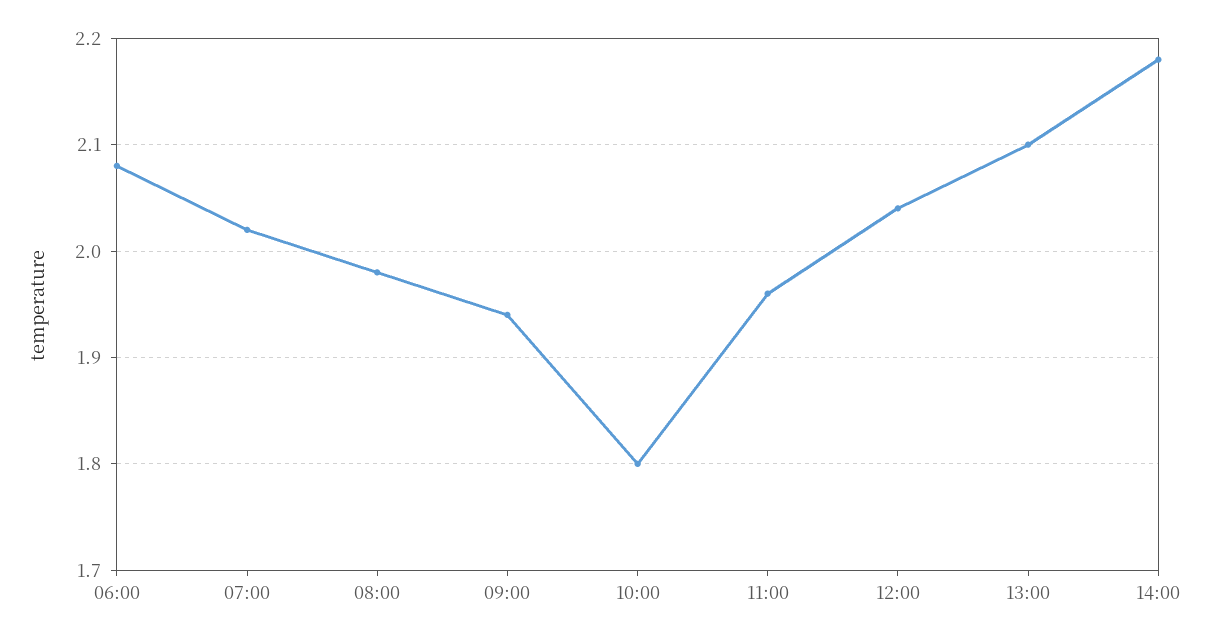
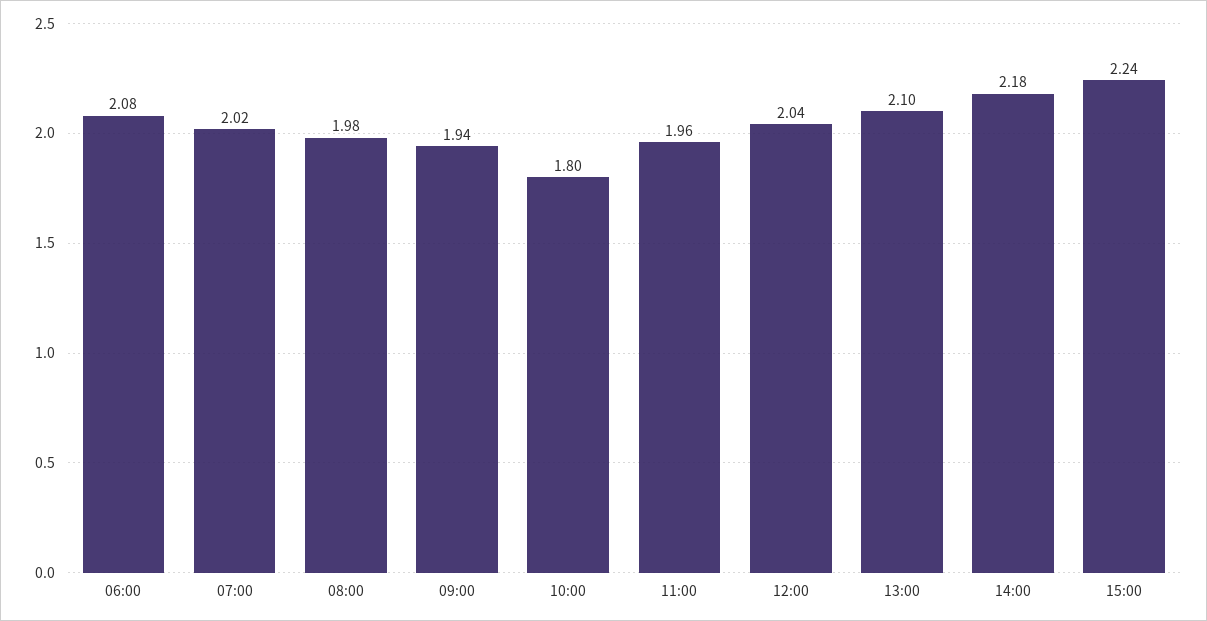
15:00: none -> 2.24

